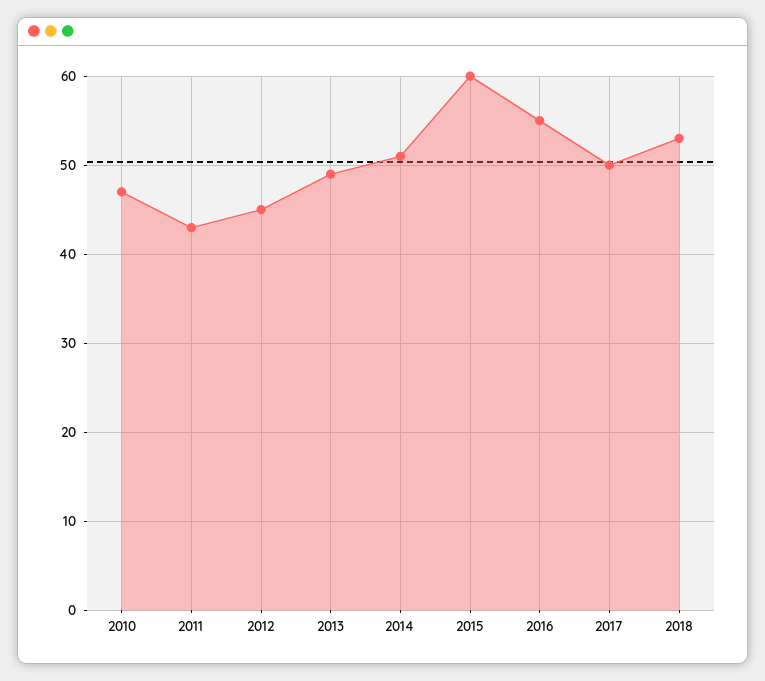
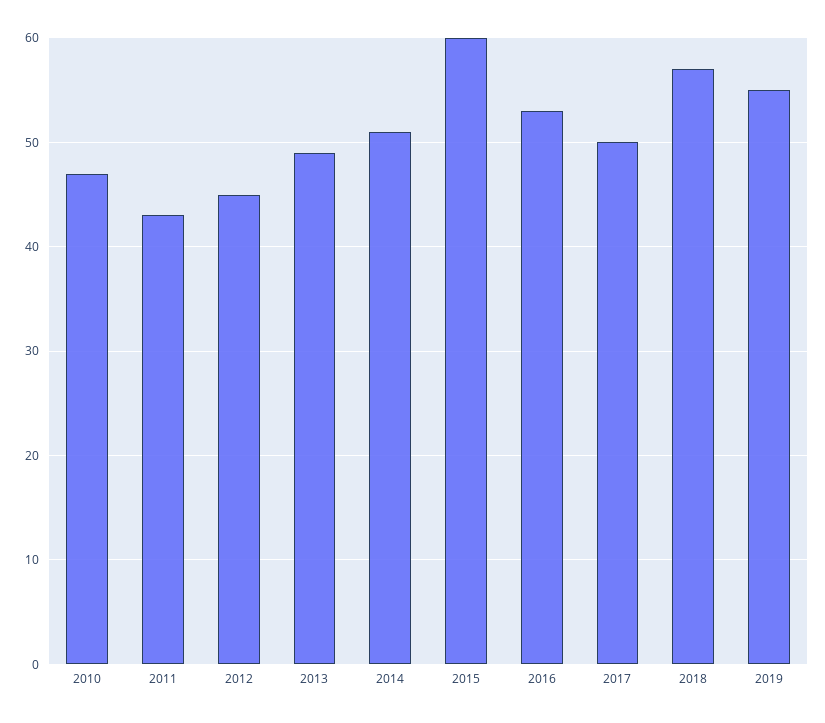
2016: 55 -> 53
2018: 53 -> 57
2019: none -> 55

